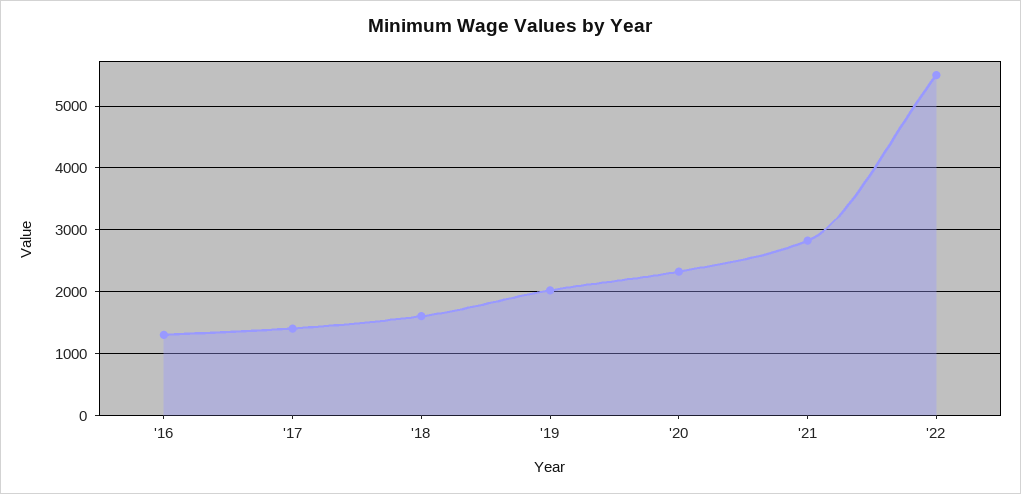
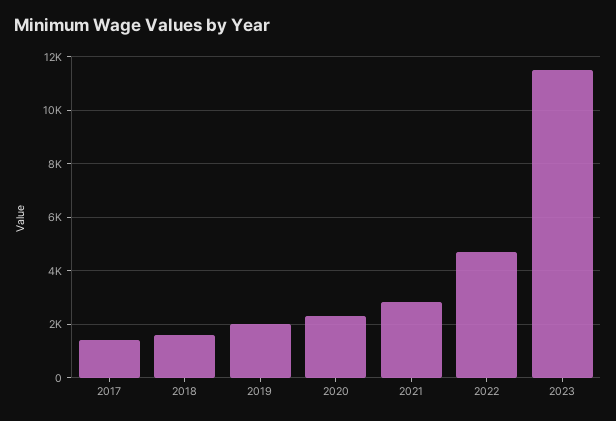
'16: 1300 -> none
'22: 5500 -> 4750
2023: none -> 11500

